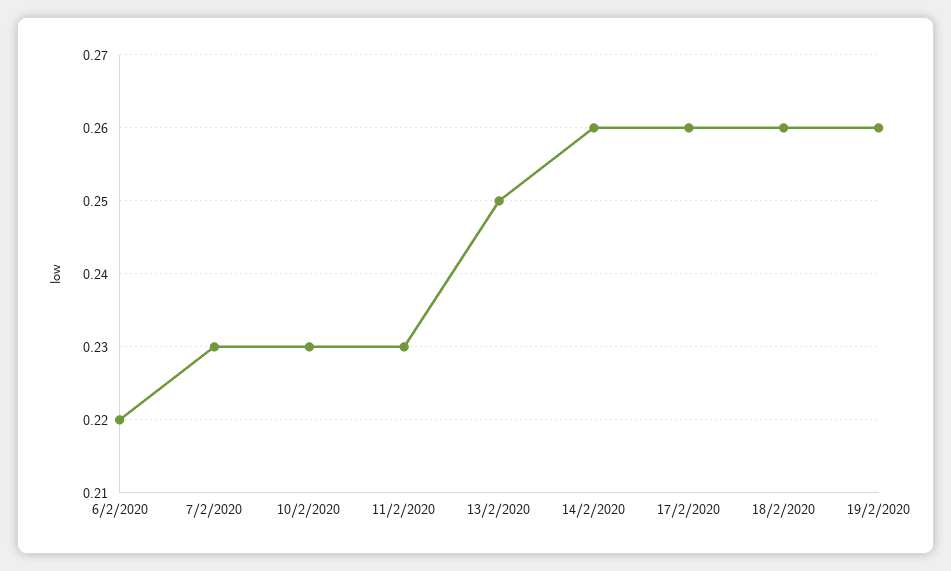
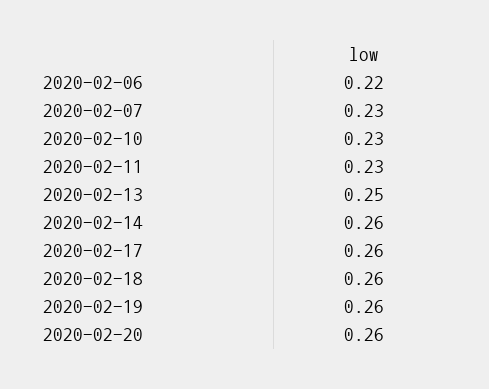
2020-02-20: none -> 0.26

